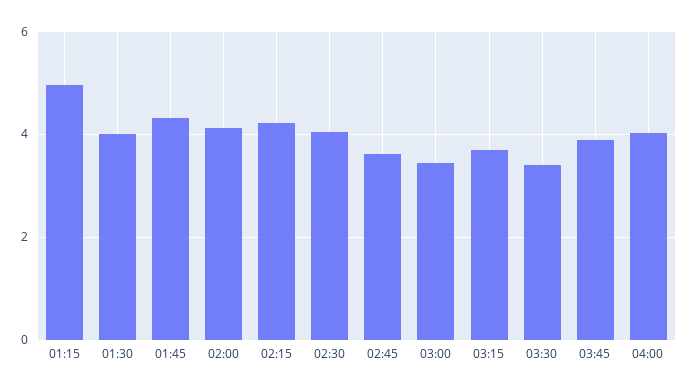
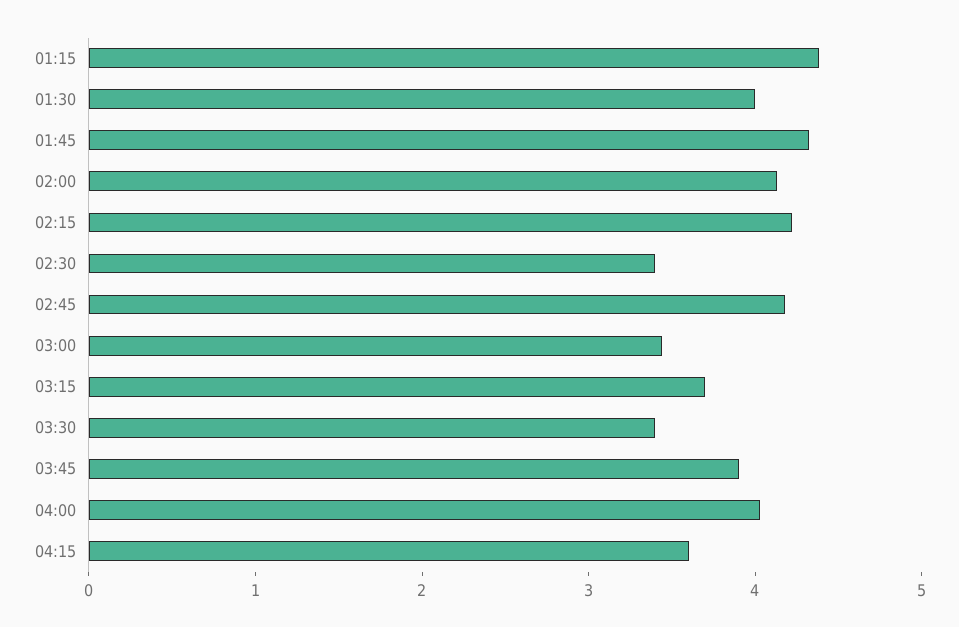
01:15: 5 -> 4.4
02:30: 4 -> 3.4
02:45: 3.6 -> 4.2
04:15: none -> 3.6

